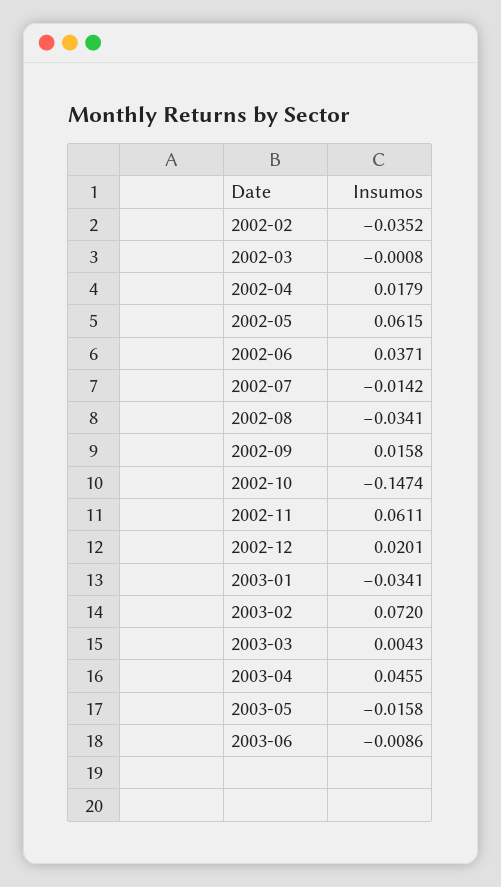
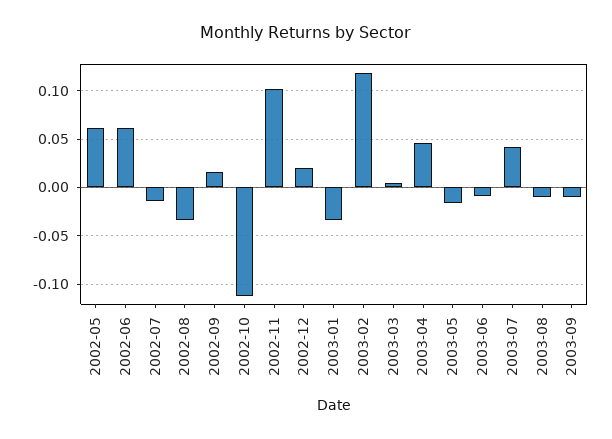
2002-02: -0.0352 -> none
2002-03: -0.0008 -> none
2002-04: 0.0179 -> none
2002-06: 0.0371 -> 0.06
2002-10: -0.1474 -> -0.11
2002-11: 0.0611 -> 0.1
2003-02: 0.072 -> 0.12
2003-07: none -> 0.04
2003-08: none -> -0.01
2003-09: none -> -0.01

